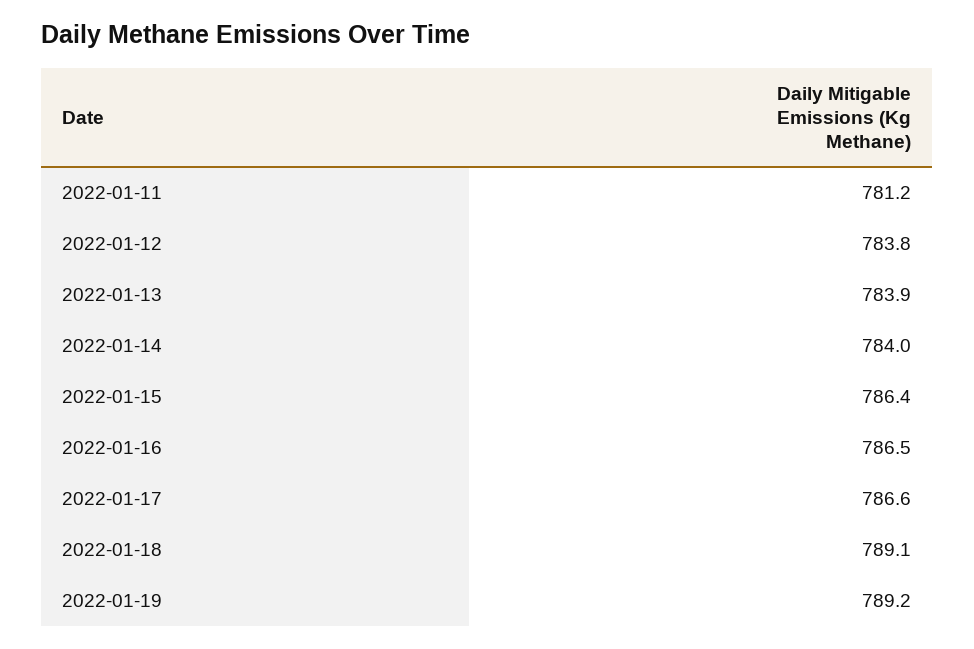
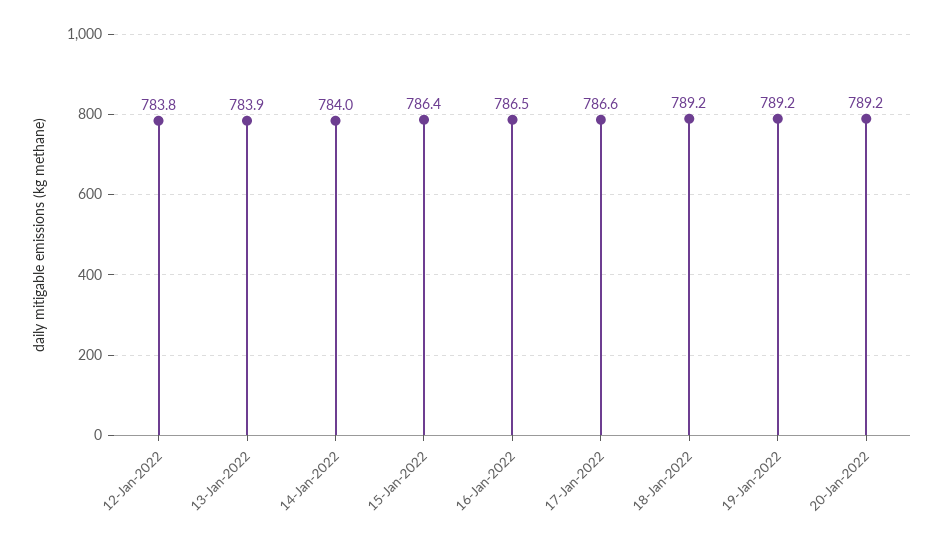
2022-01-11: 781.2 -> none
2022-01-18: 789.1 -> 789.2
20-Jan-2022: none -> 789.2

